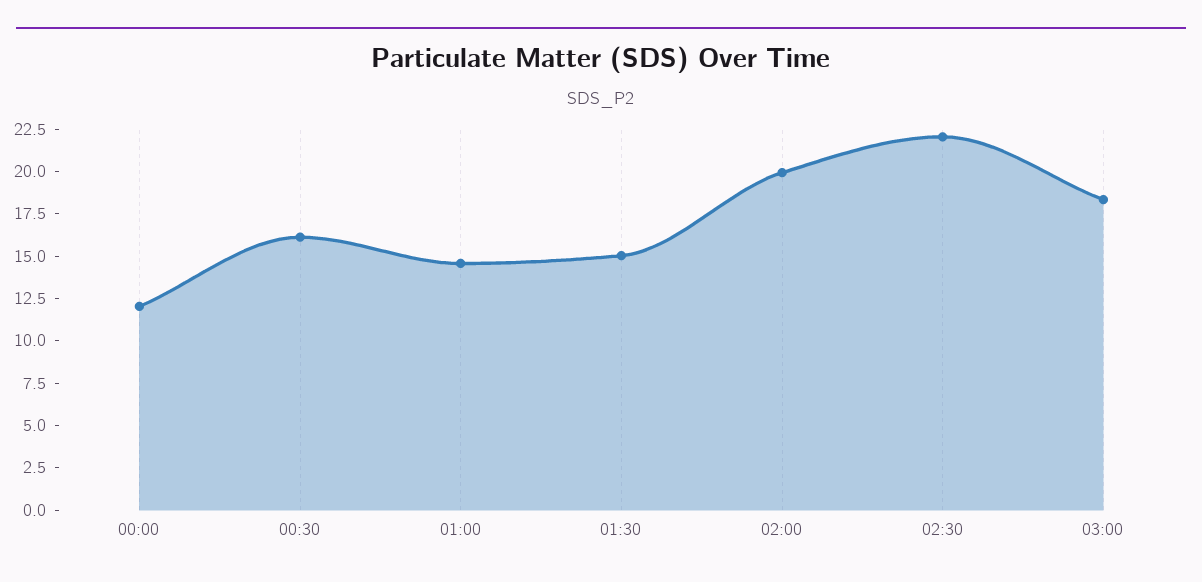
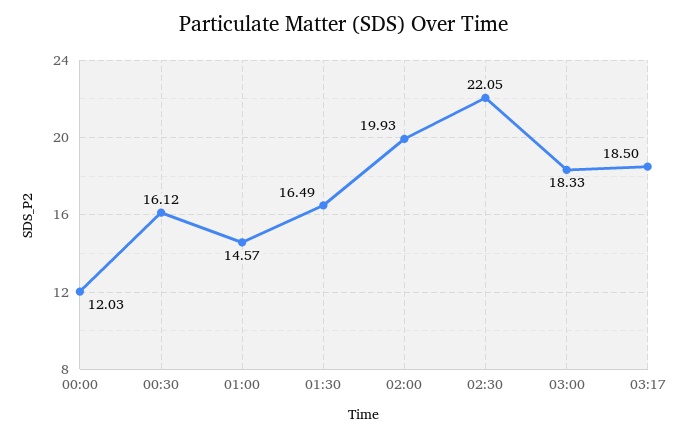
01:30: 15 -> 16.49
03:17: none -> 18.5

